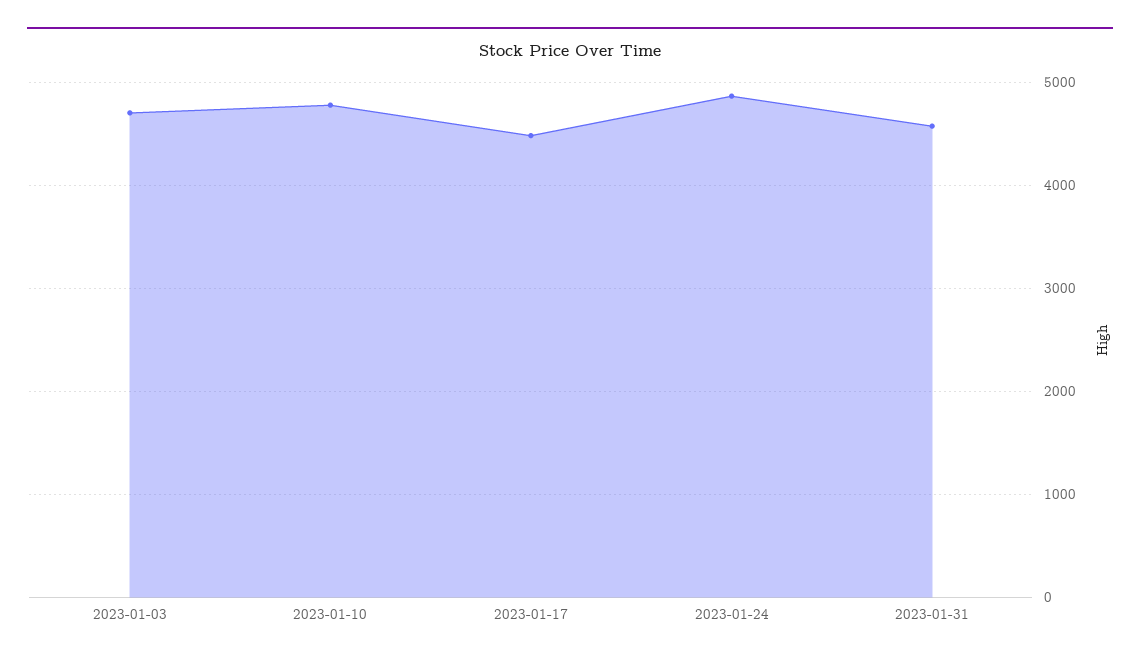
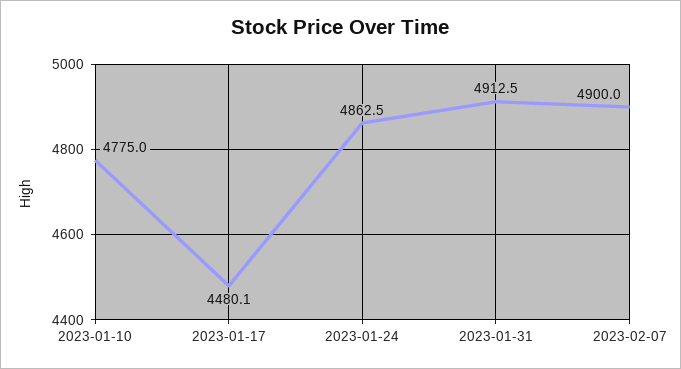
2023-01-03: 4700 -> none
2023-01-31: 4600 -> 4912.5
2023-02-07: none -> 4900

